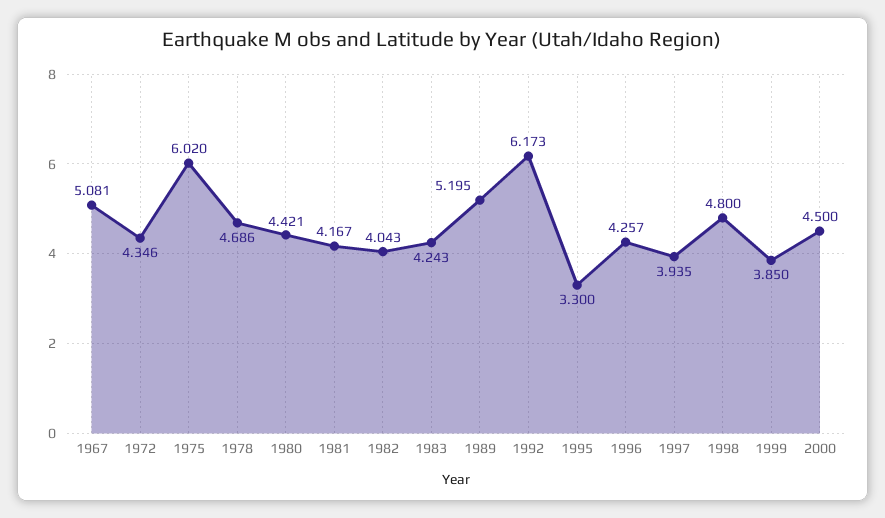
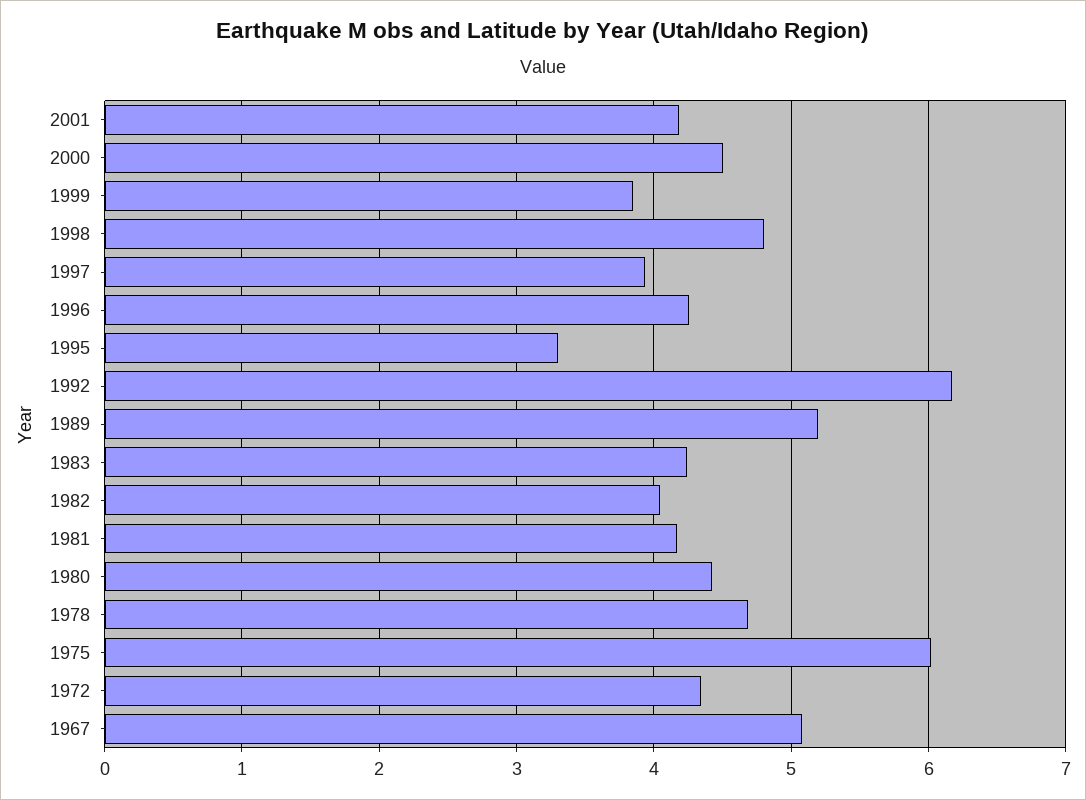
2001: none -> 4.2

